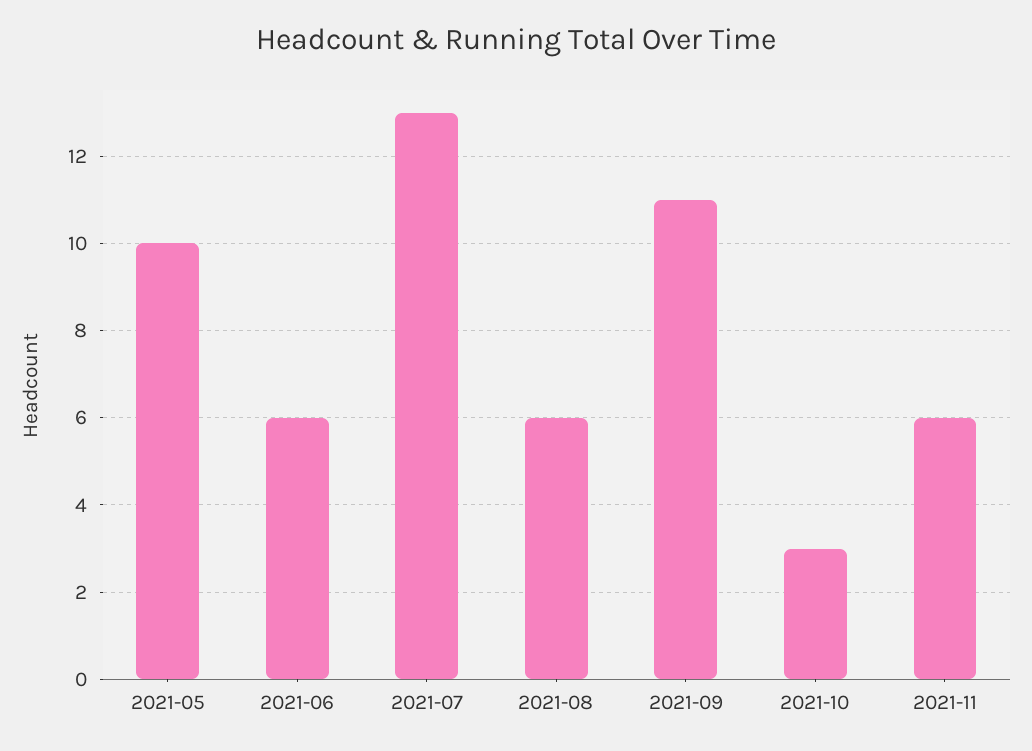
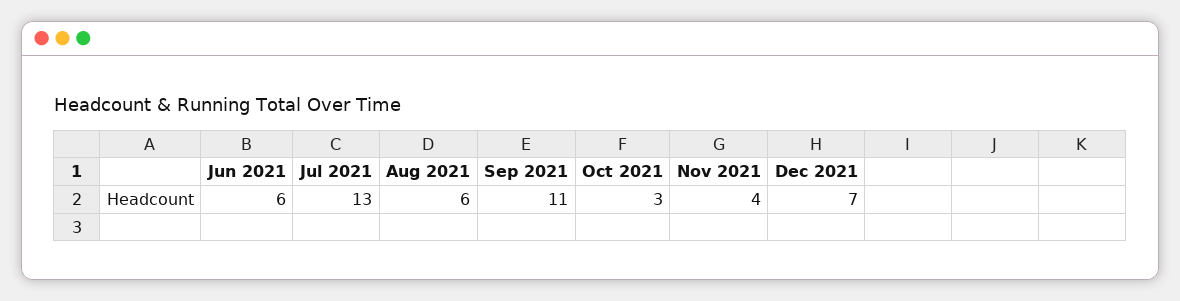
2021-05: 10 -> none
2021-11: 6 -> 4
Dec 2021: none -> 7

